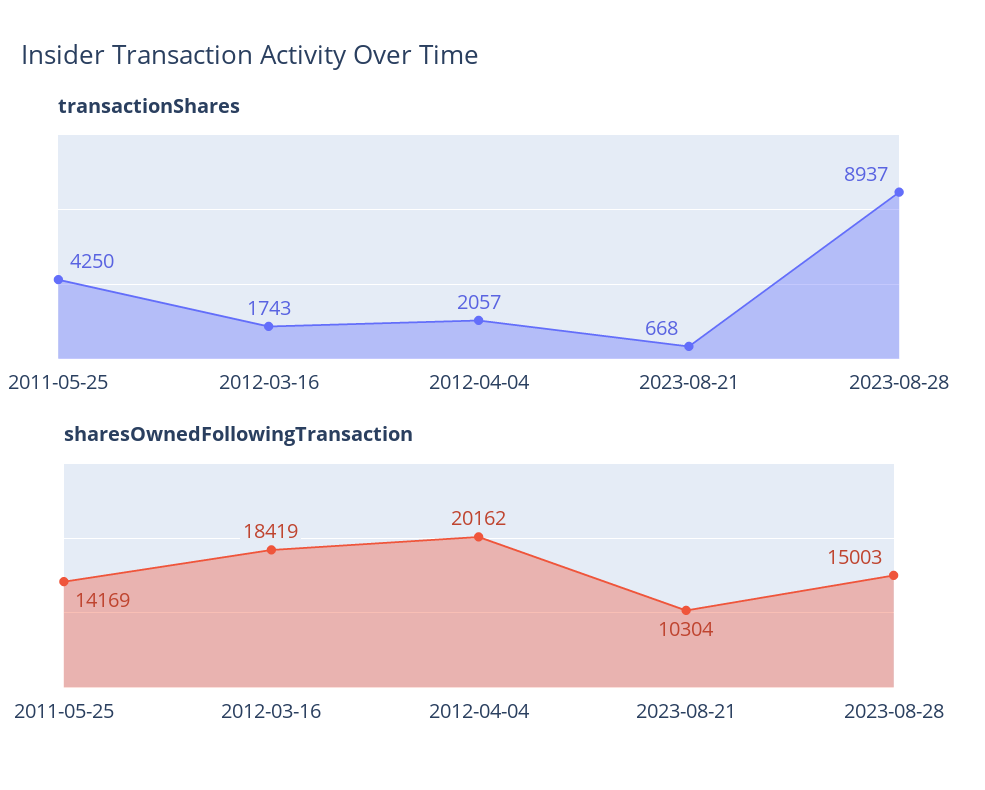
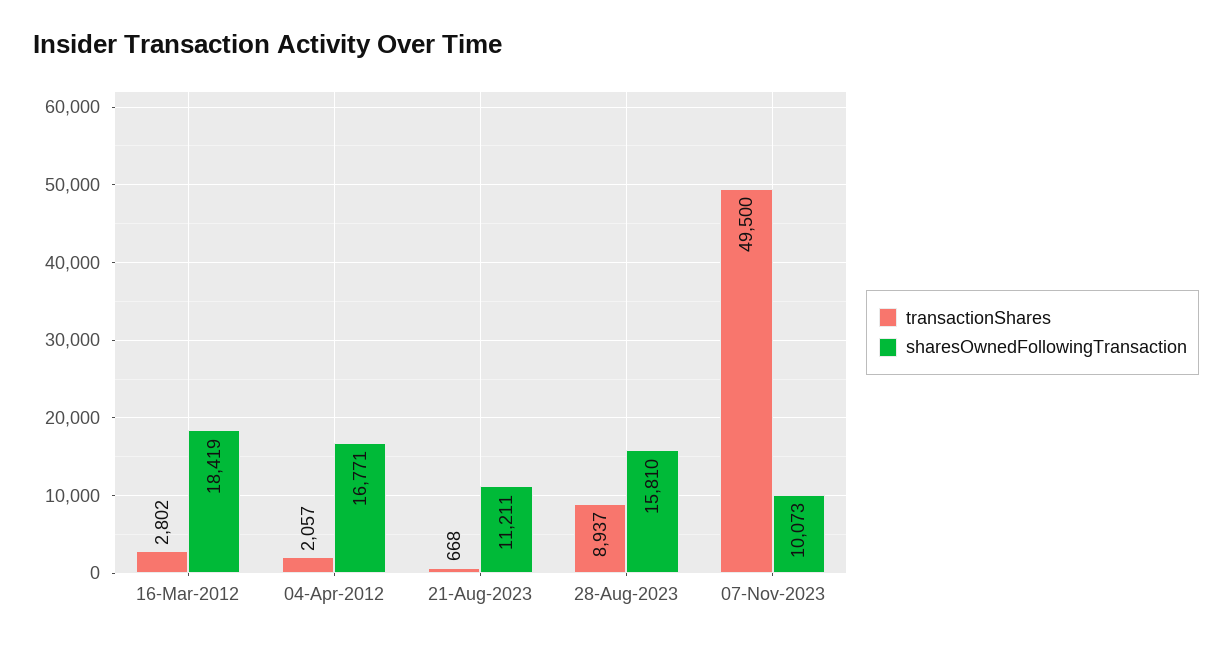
transactionShares, 2011-05-25: 4250 -> none
transactionShares, 2012-03-16: 1743 -> 2802
sharesOwnedFollowingTransaction, 2011-05-25: 14169 -> none
sharesOwnedFollowingTransaction, 2012-04-04: 20162 -> 16771
sharesOwnedFollowingTransaction, 2023-08-21: 10304 -> 11211
sharesOwnedFollowingTransaction, 2023-08-28: 15003 -> 15810
transactionShares, 07-Nov-2023: none -> 49500
sharesOwnedFollowingTransaction, 07-Nov-2023: none -> 10073

